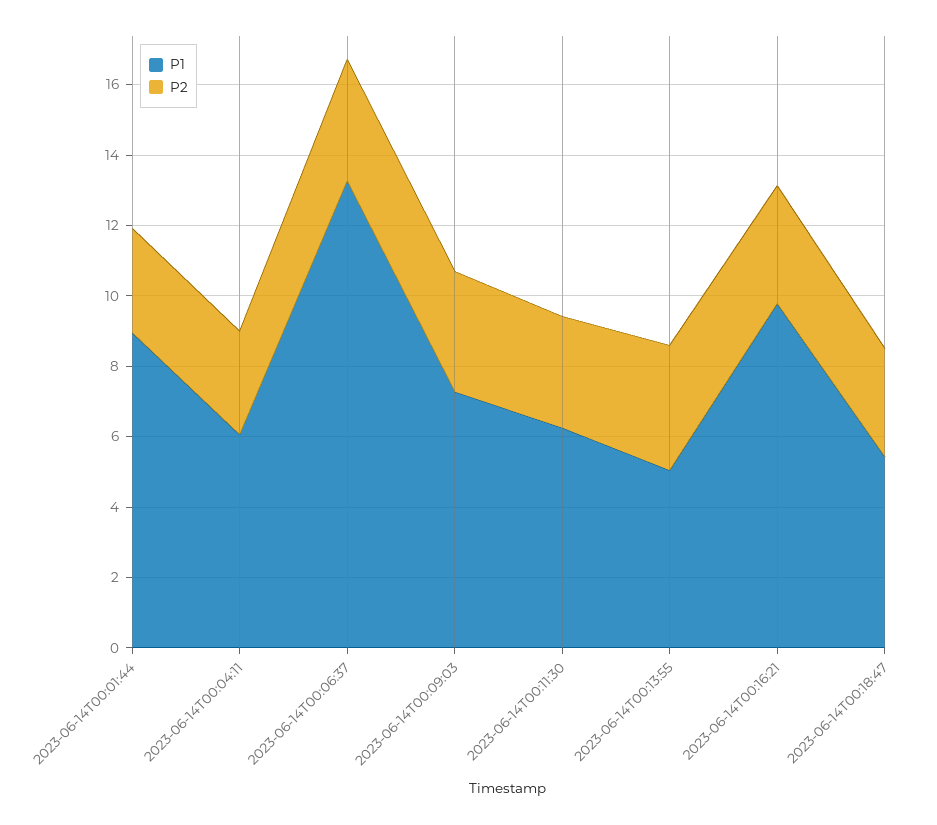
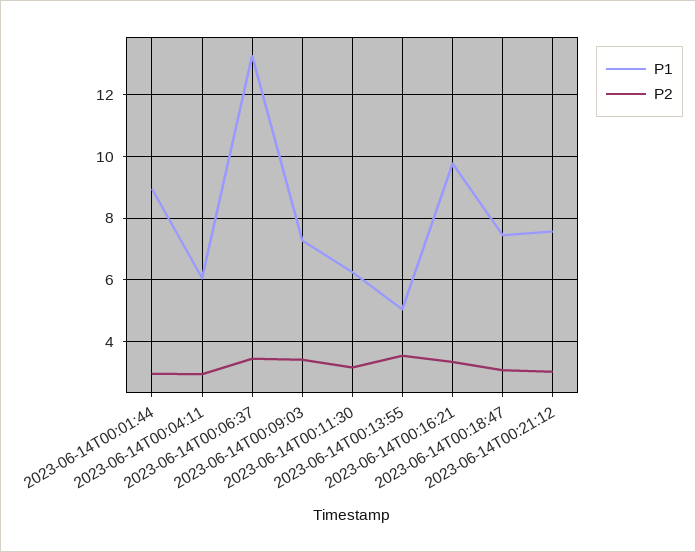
P1, 2023-06-14T00:18:47: 5.5 -> 7.4
P1, 2023-06-14T00:21:12: none -> 7.6
P2, 2023-06-14T00:21:12: none -> 3

